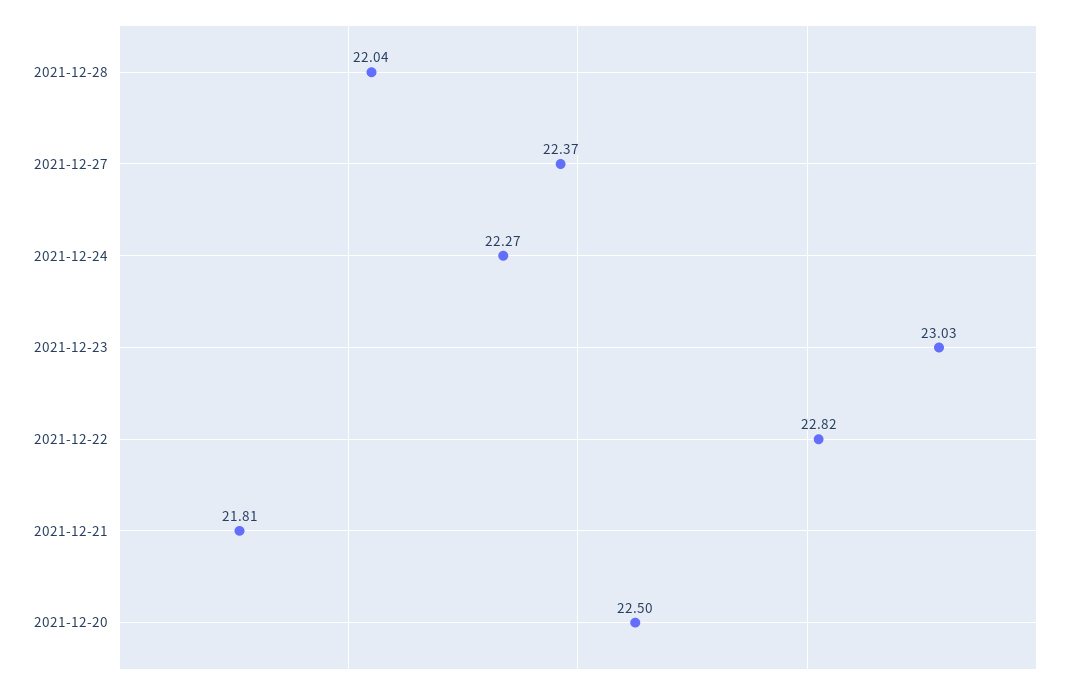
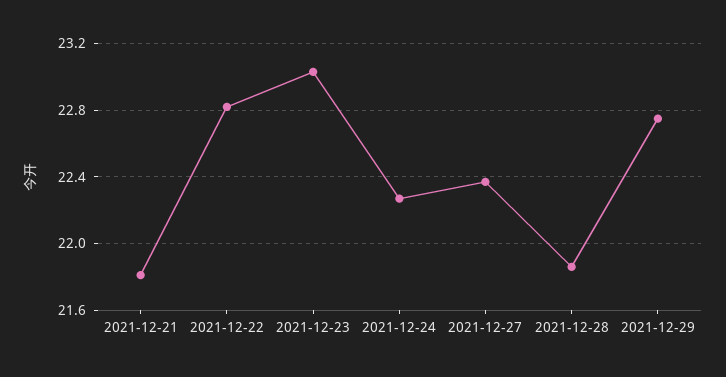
2021-12-28: 22.04 -> 21.85
2021-12-20: 22.5 -> none
2021-12-29: none -> 22.75

